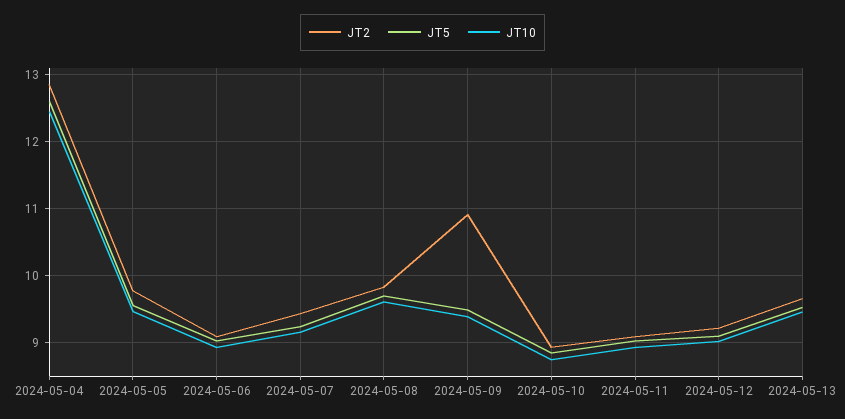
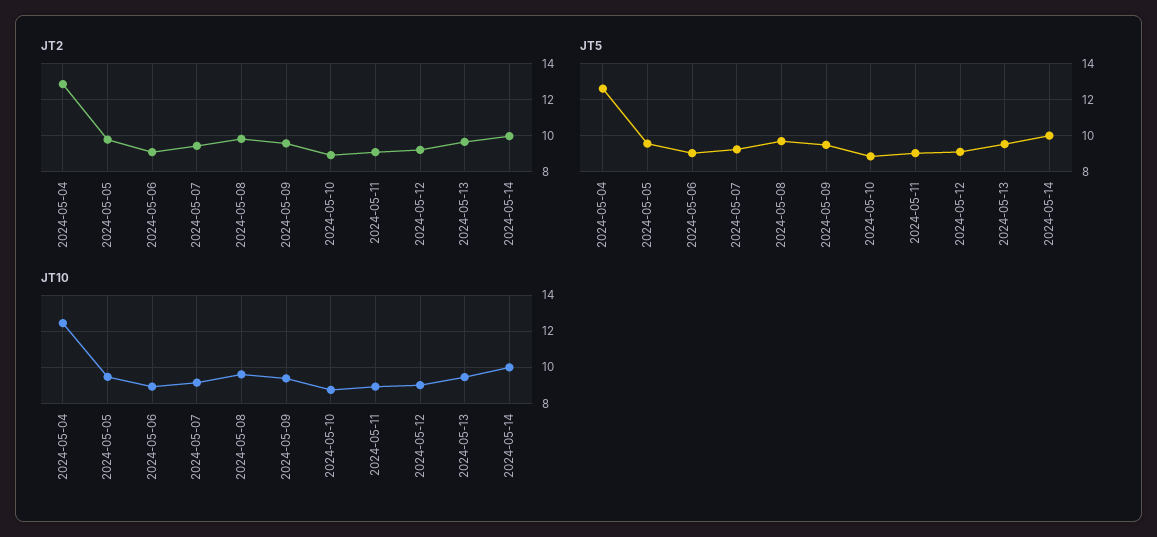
JT2, 2024-05-09: 10.9 -> 9.5
JT2, 2024-05-14: none -> 10
JT5, 2024-05-14: none -> 10
JT10, 2024-05-14: none -> 10

